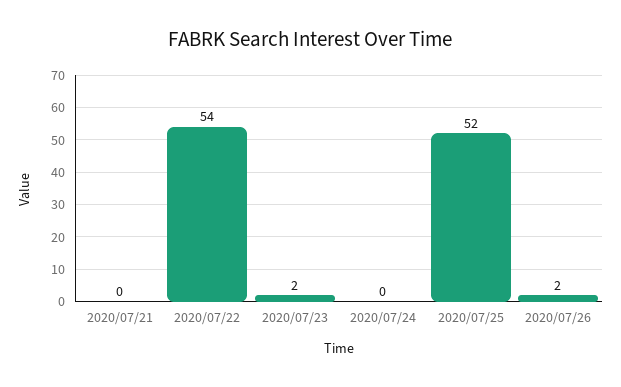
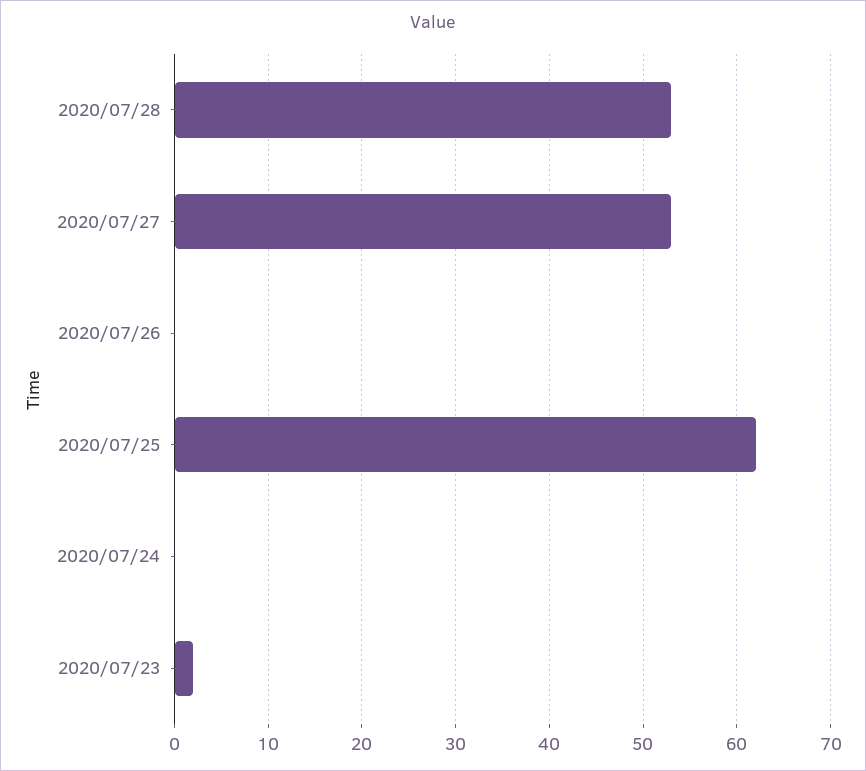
2020/07/21: 0 -> none
2020/07/22: 54 -> none
2020/07/25: 52 -> 62
2020/07/26: 2 -> 0
2020/07/28: none -> 53
2020/07/27: none -> 53

